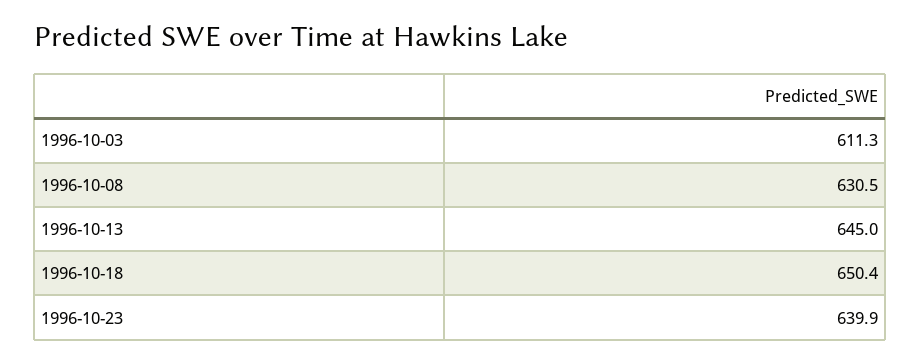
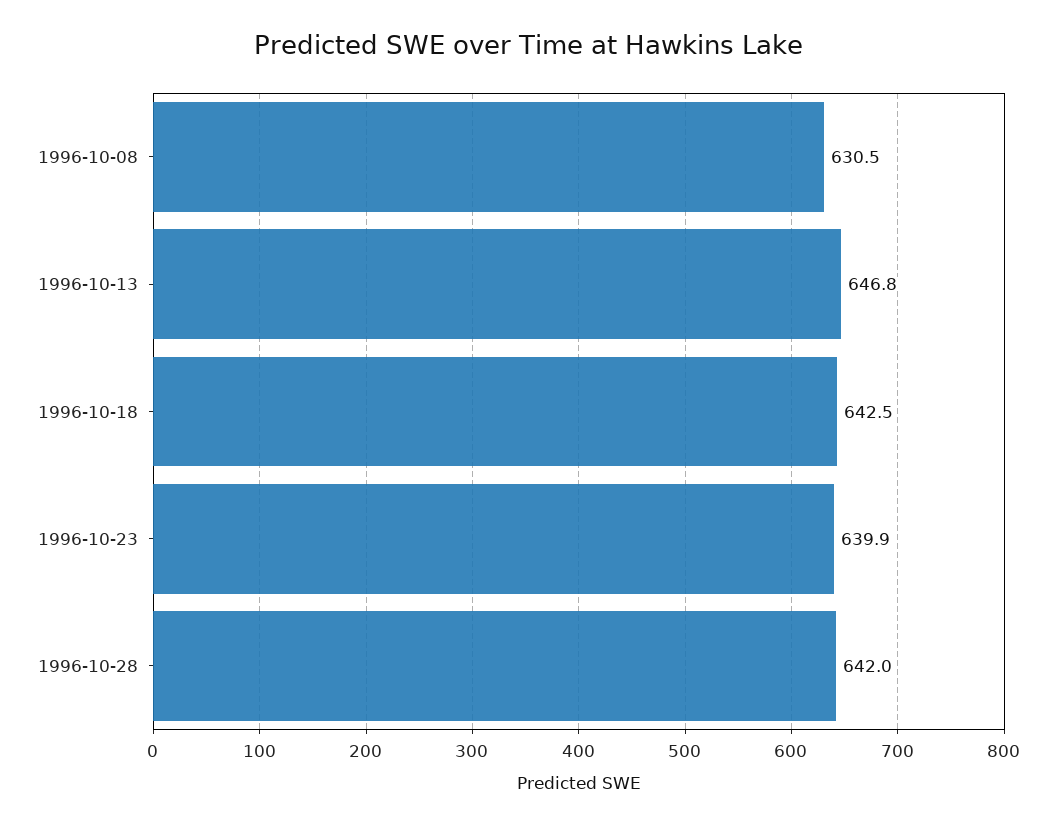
1996-10-03: 611.3 -> none
1996-10-13: 645 -> 646.8
1996-10-18: 650.4 -> 642.5
1996-10-28: none -> 642

